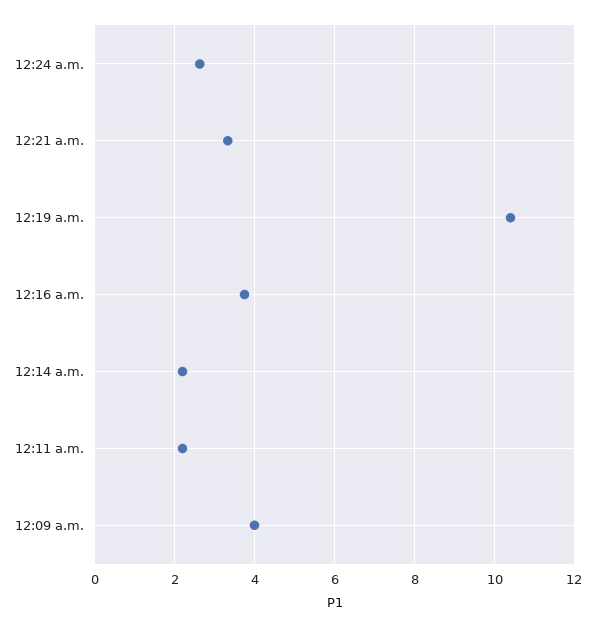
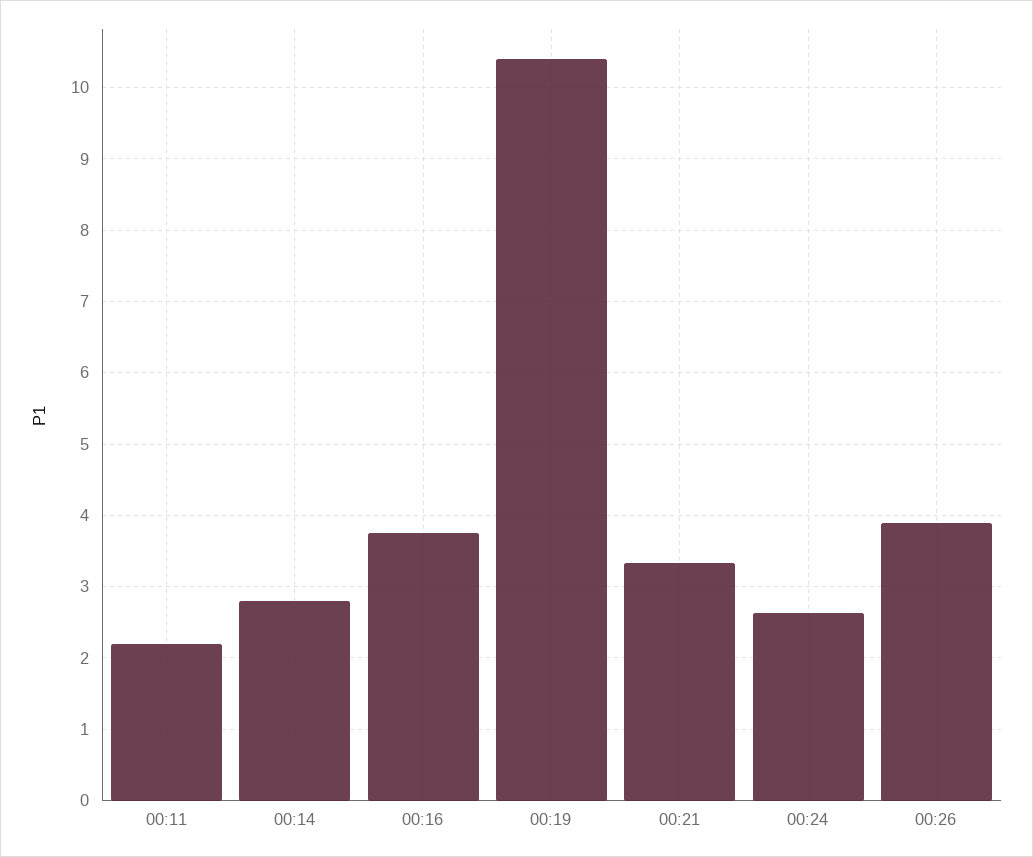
12:14 a.m.: 2.2 -> 2.8
12:09 a.m.: 4 -> none
00:26: none -> 3.9

